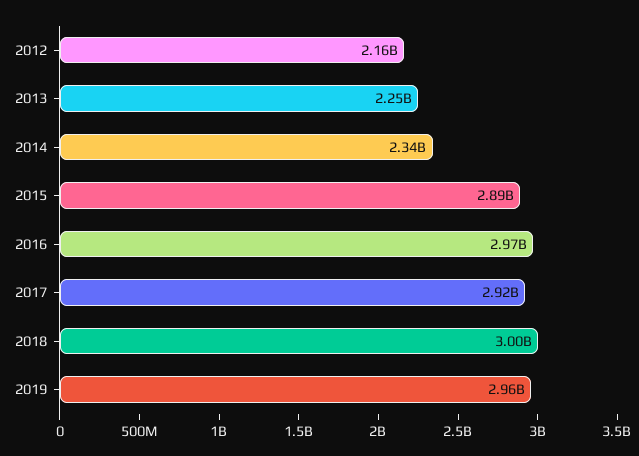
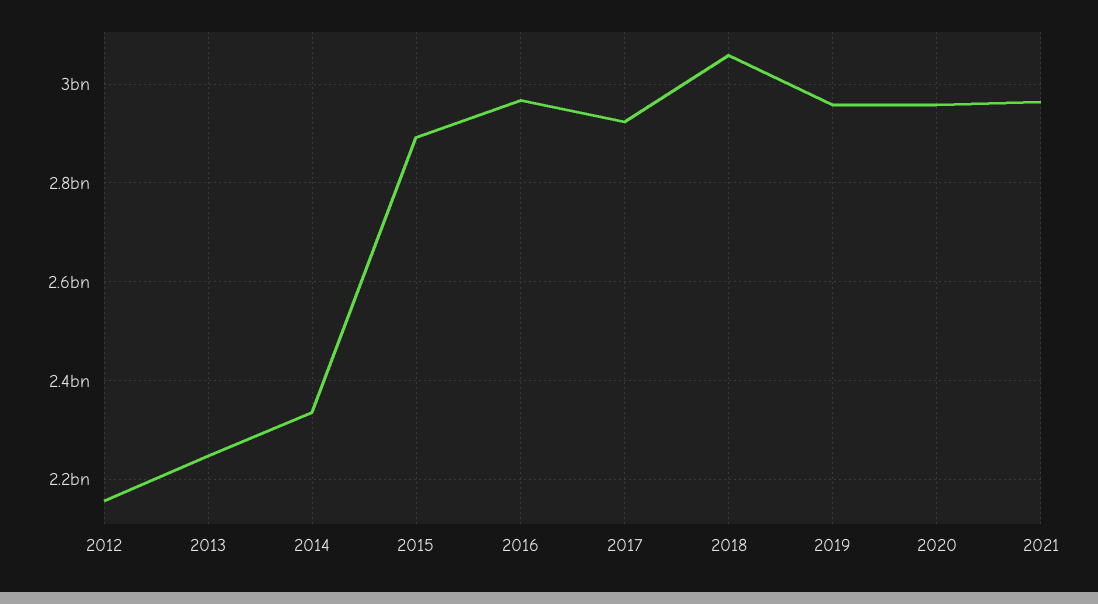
2018: 3000000000 -> 3060000000
2020: none -> 2960000000
2021: none -> 2960000000

